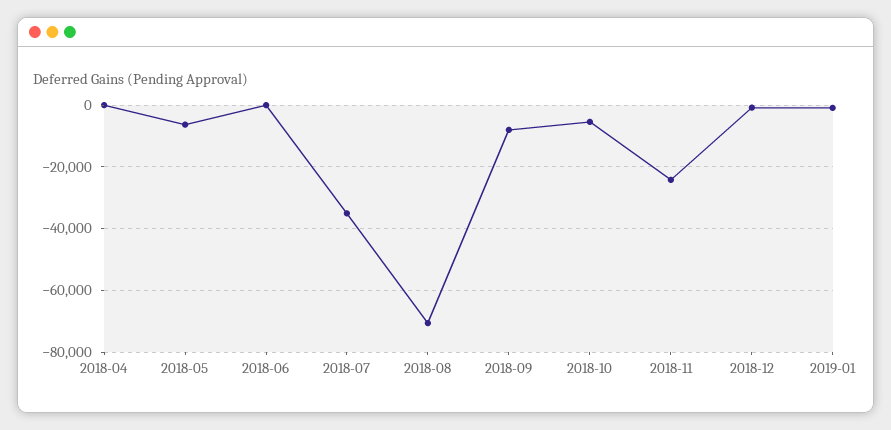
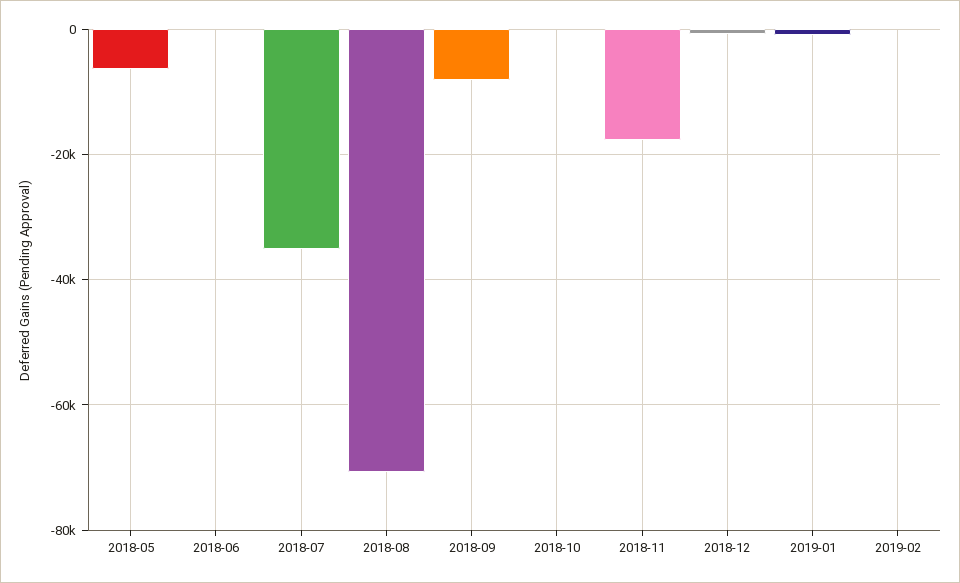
2018-04: 0 -> none
2018-10: -6000 -> 0
2018-11: -24000 -> -18000
2019-02: none -> 0

